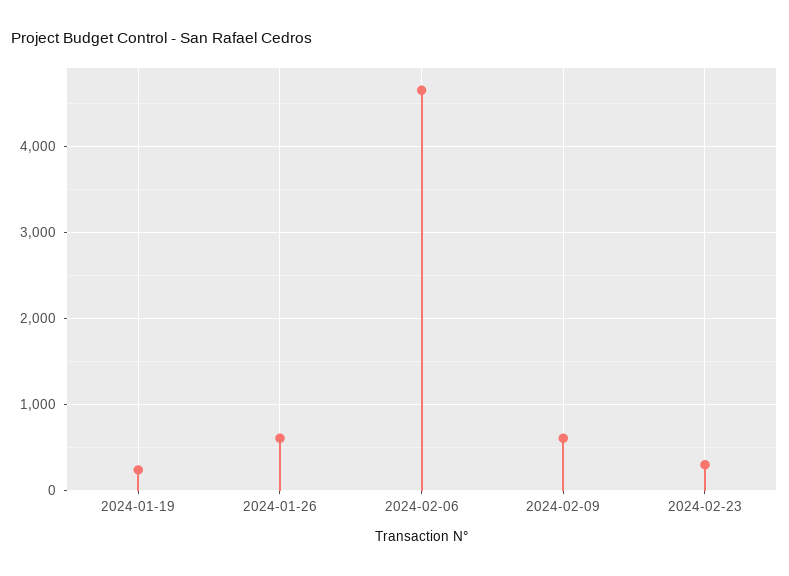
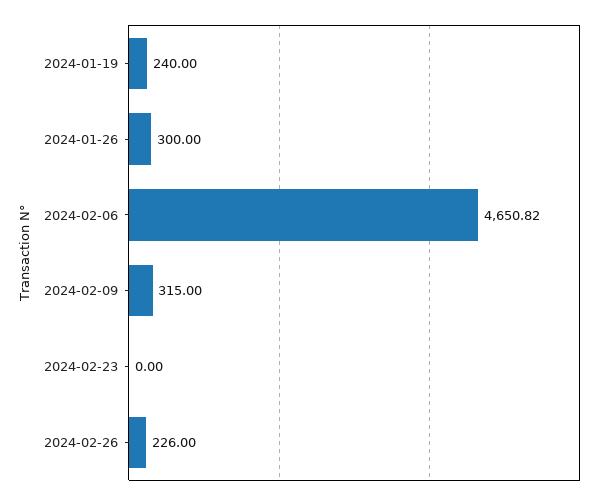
2024-01-26: 600 -> 300
2024-02-09: 600 -> 315
2024-02-23: 300 -> 0
2024-02-26: none -> 226

